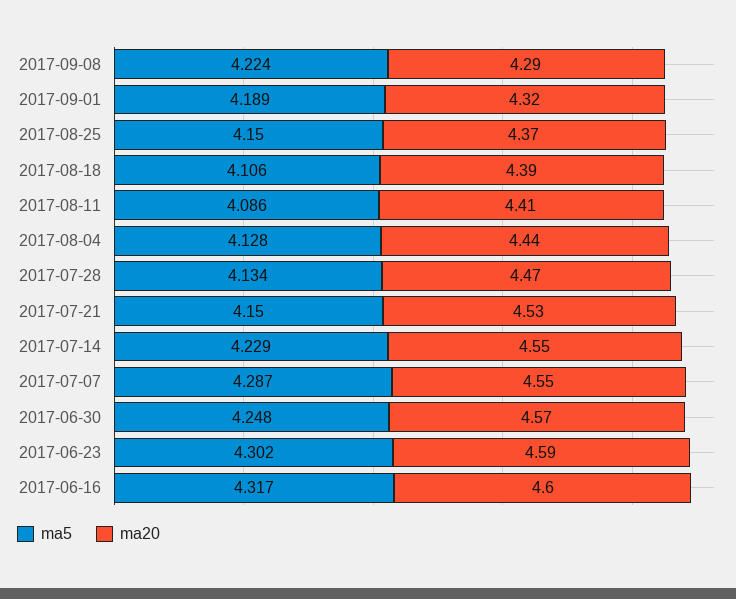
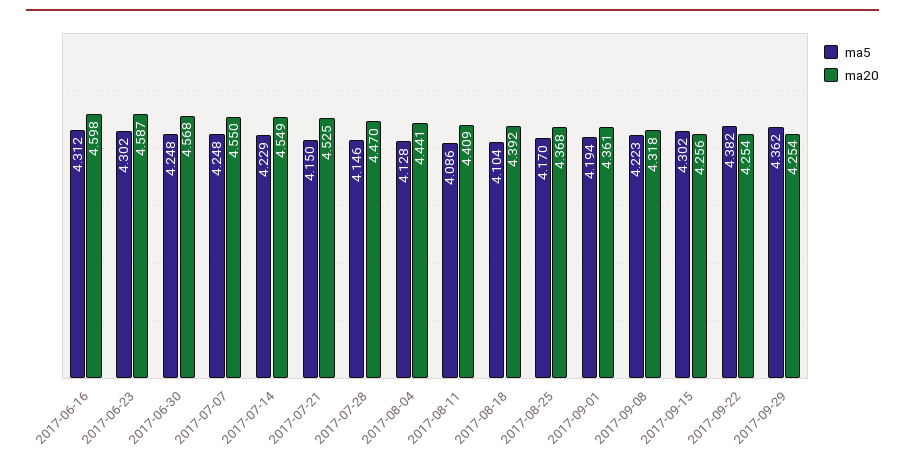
ma5, 2017-09-08: 4.224 -> 4.223
ma20, 2017-09-08: 4.29 -> 4.318
ma5, 2017-09-01: 4.189 -> 4.194
ma20, 2017-09-01: 4.32 -> 4.361
ma5, 2017-08-25: 4.15 -> 4.17
ma5, 2017-08-18: 4.106 -> 4.104
ma5, 2017-07-28: 4.134 -> 4.146
ma5, 2017-07-07: 4.287 -> 4.248
ma5, 2017-06-16: 4.317 -> 4.312
ma5, 2017-09-15: none -> 4.302
ma20, 2017-09-15: none -> 4.256
ma5, 2017-09-22: none -> 4.382
ma20, 2017-09-22: none -> 4.254
ma5, 2017-09-29: none -> 4.362
ma20, 2017-09-29: none -> 4.254

